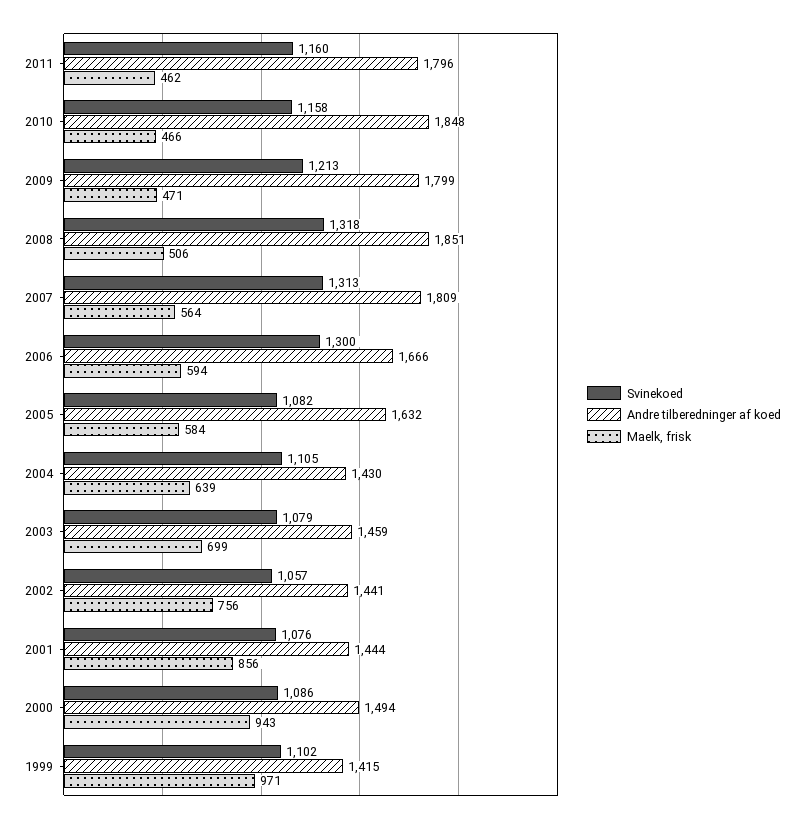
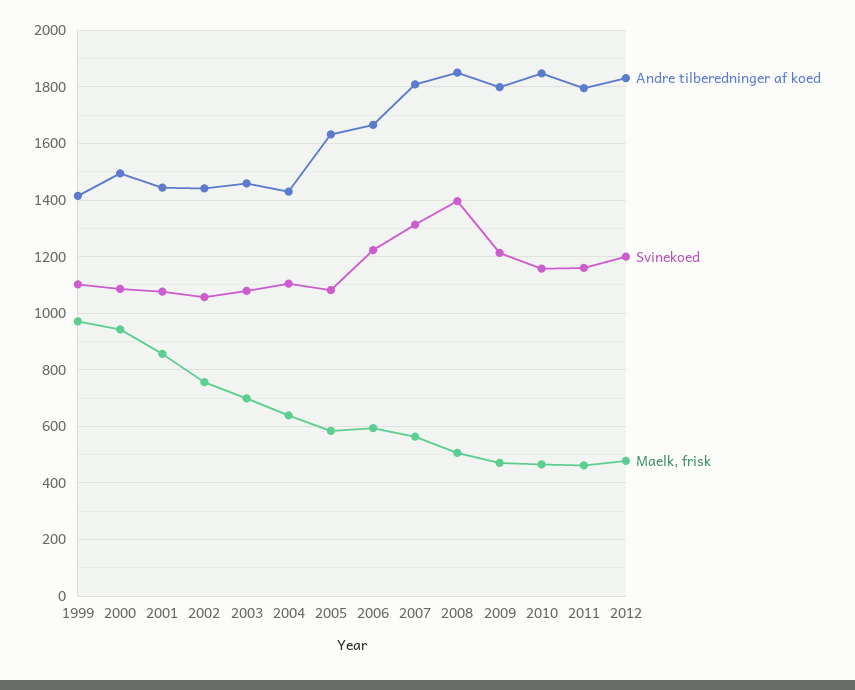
Svinekoed, 2008: 1318 -> 1400
Svinekoed, 2006: 1300 -> 1225
Andre tilberedninger af koed, 2012: none -> 1825
Svinekoed, 2012: none -> 1200
Maelk, frisk, 2012: none -> 475

